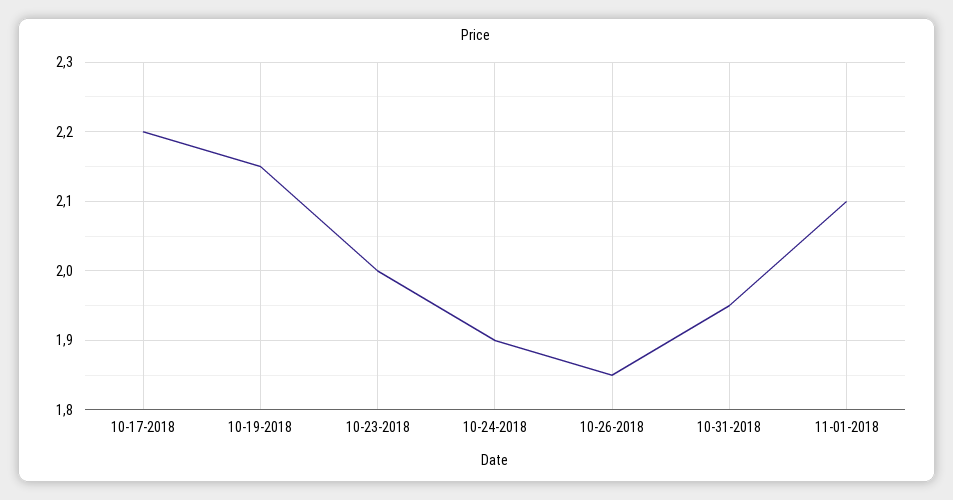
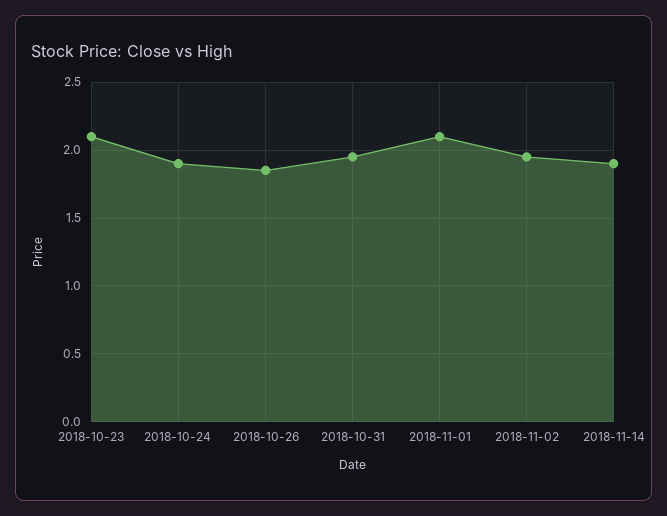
10-17-2018: 2.2 -> none
10-19-2018: 2.15 -> none
10-23-2018: 2 -> 2.1
2018-11-02: none -> 1.95
2018-11-14: none -> 1.9

